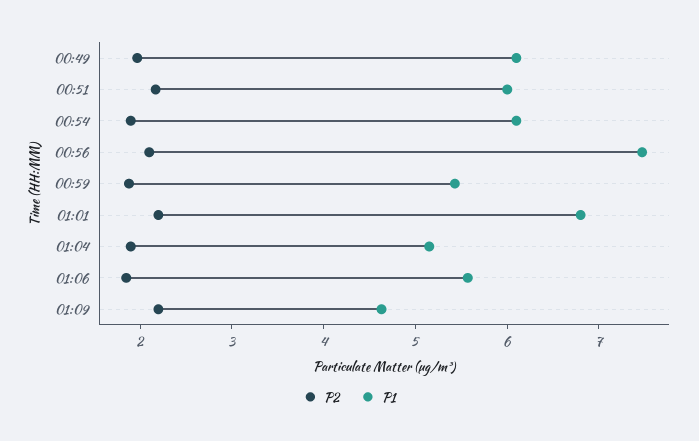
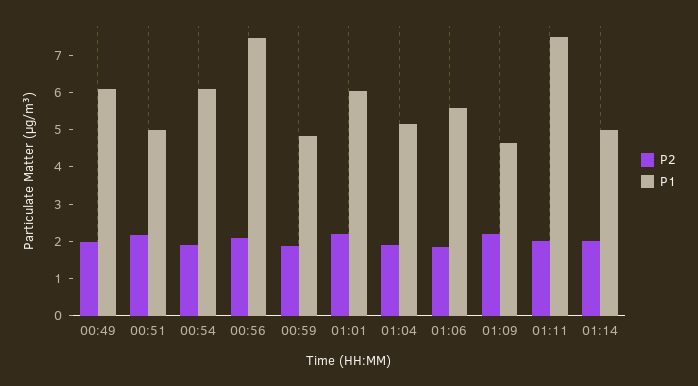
P1, 00:51: 6 -> 5
P1, 00:59: 5.4 -> 4.75
P1, 01:01: 6.8 -> 6
P2, 01:11: none -> 2
P1, 01:11: none -> 7.5
P2, 01:14: none -> 2
P1, 01:14: none -> 5

